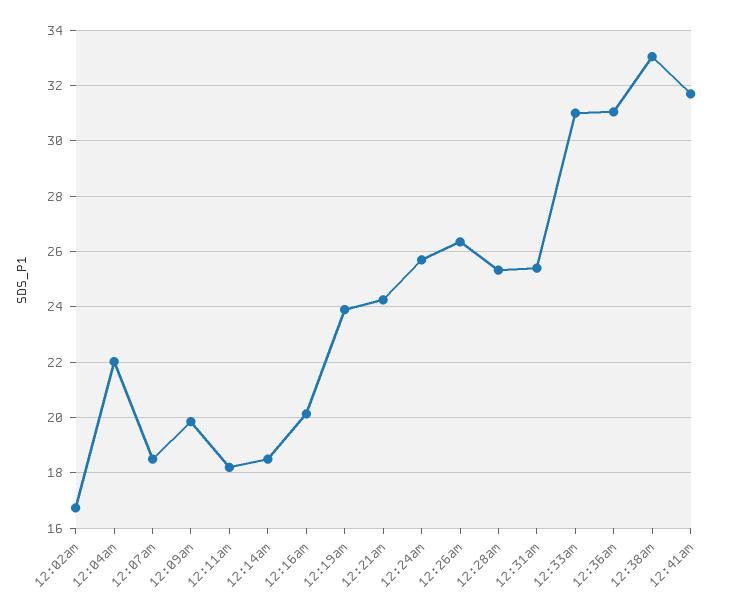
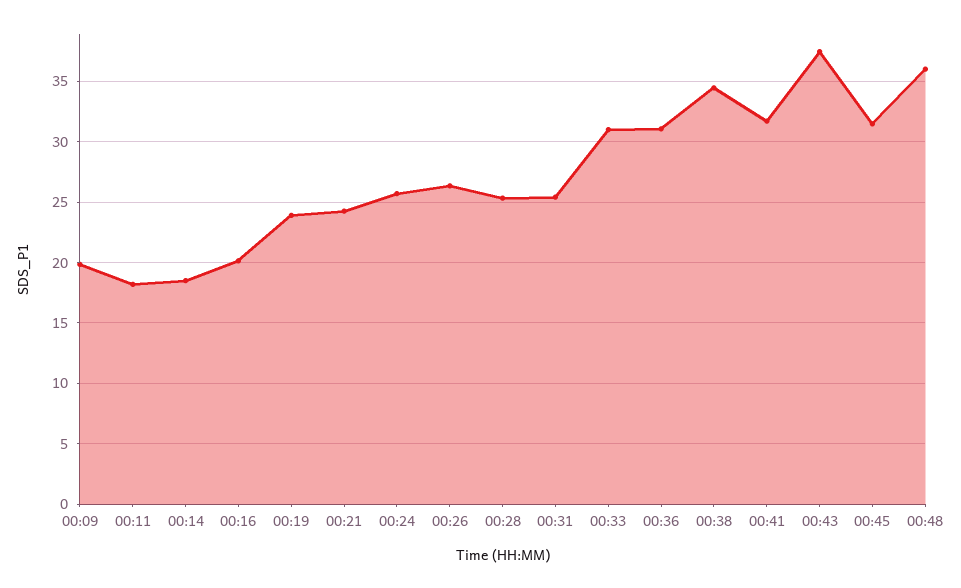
12:02am: 16.75 -> none
12:04am: 22 -> none
12:07am: 18.5 -> none
12:38am: 33 -> 34.5
00:43: none -> 37.5
00:45: none -> 31.5
00:48: none -> 36

